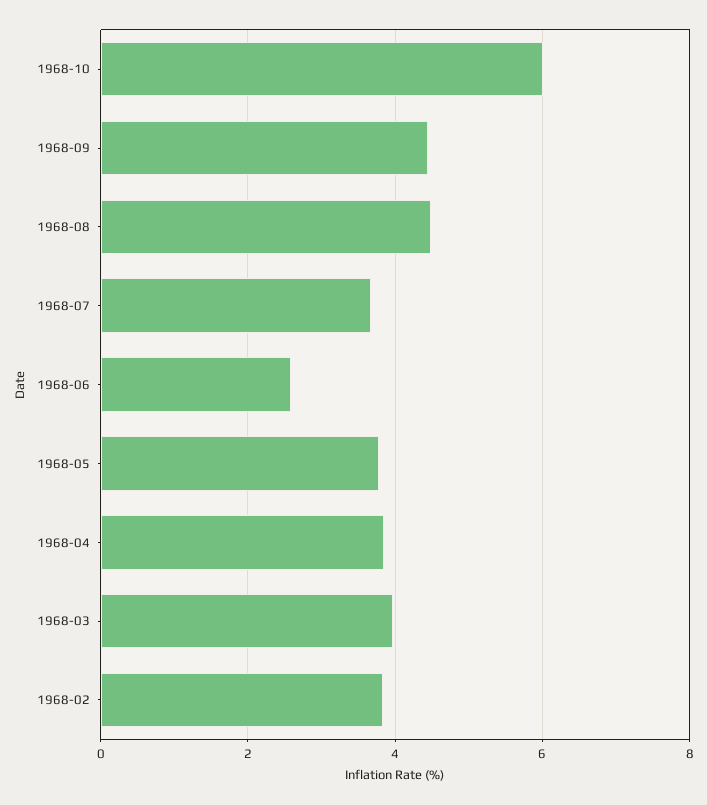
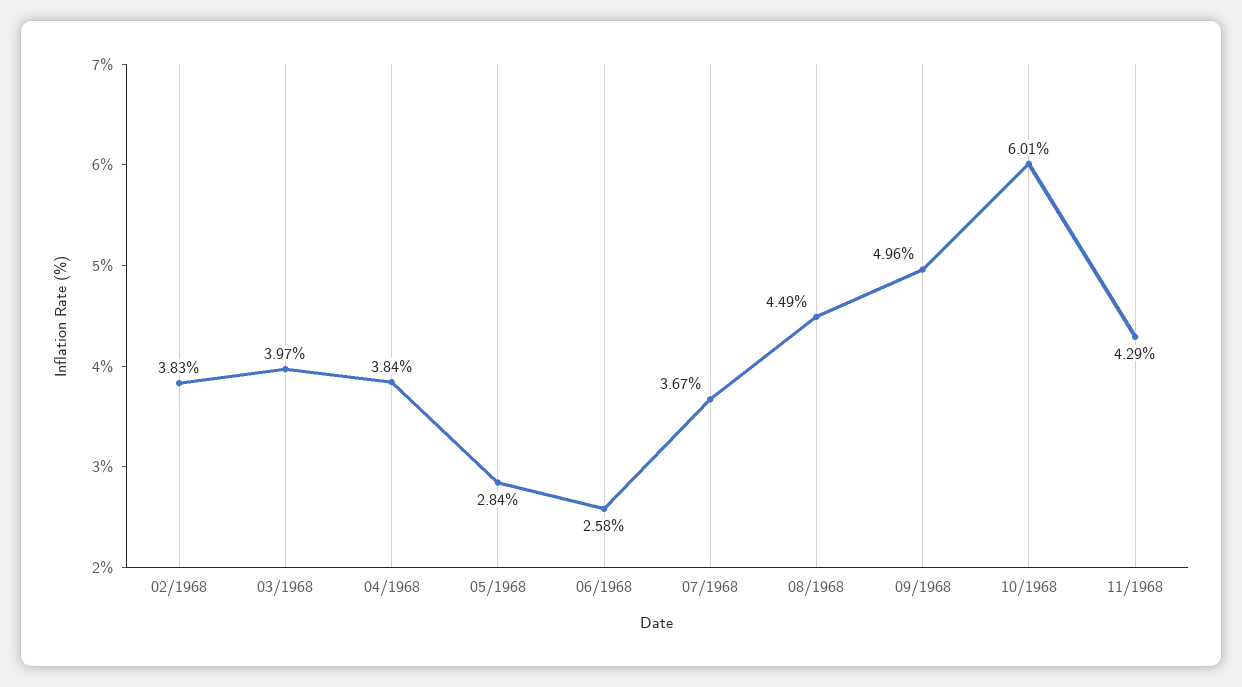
1968-09: 4.4 -> 4.96
1968-05: 3.8 -> 2.84
11/1968: none -> 4.29

